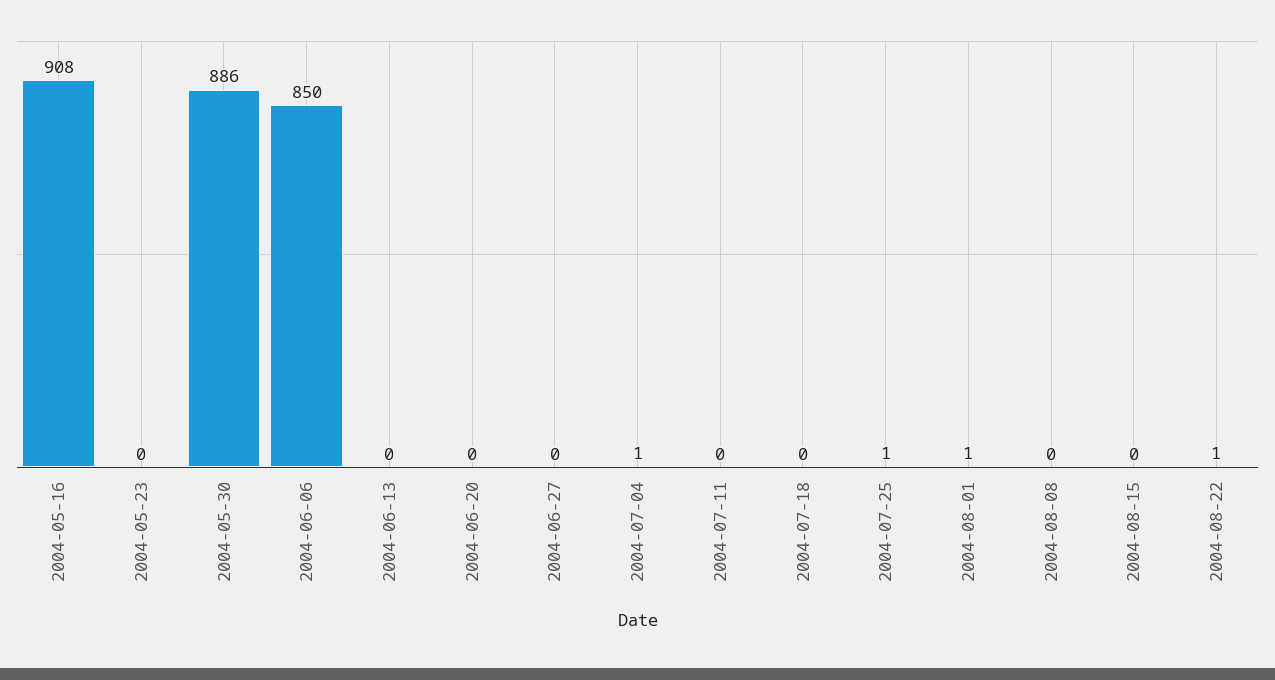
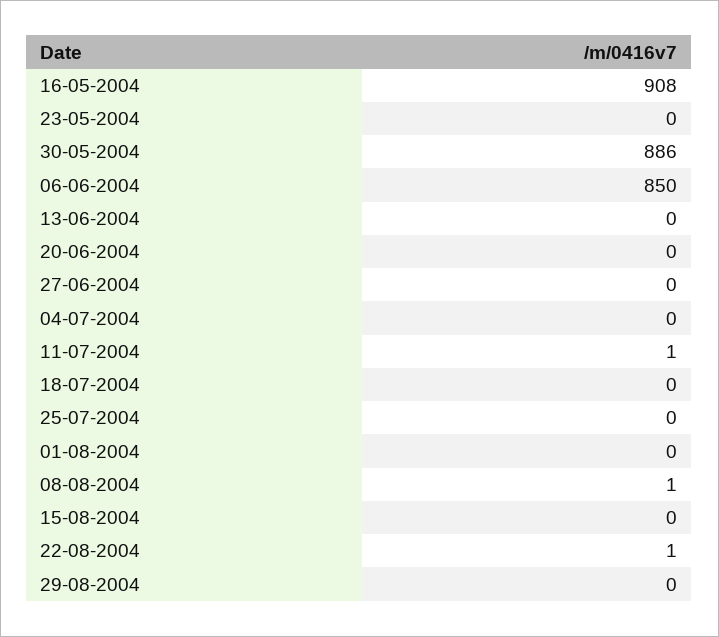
2004-07-04: 1 -> 0
2004-07-11: 0 -> 1
2004-07-25: 1 -> 0
2004-08-01: 1 -> 0
2004-08-08: 0 -> 1
29-08-2004: none -> 0

